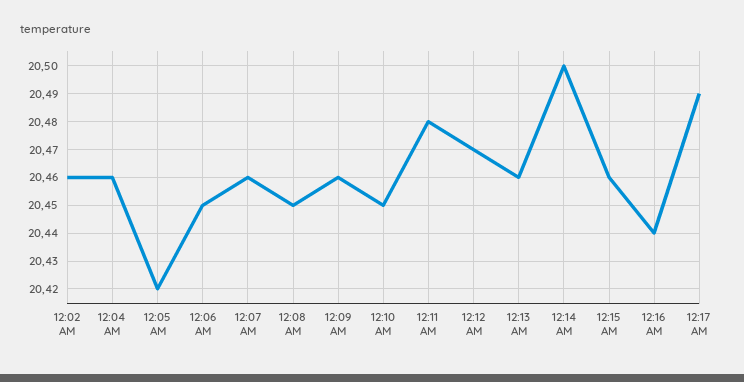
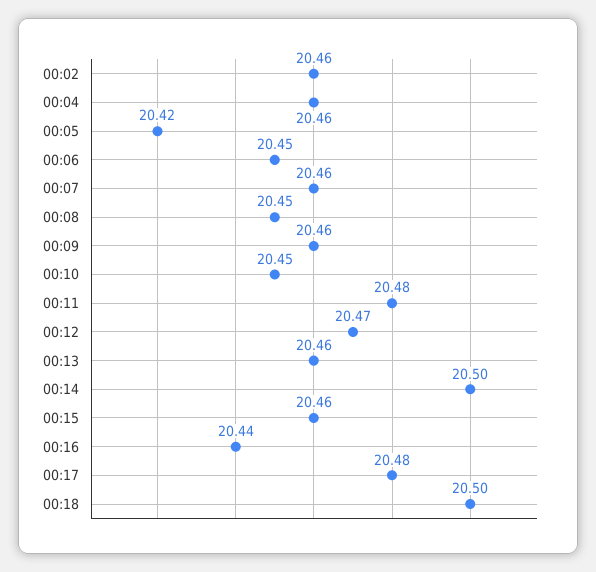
12:17 AM: 20.49 -> 20.48
00:18: none -> 20.5

